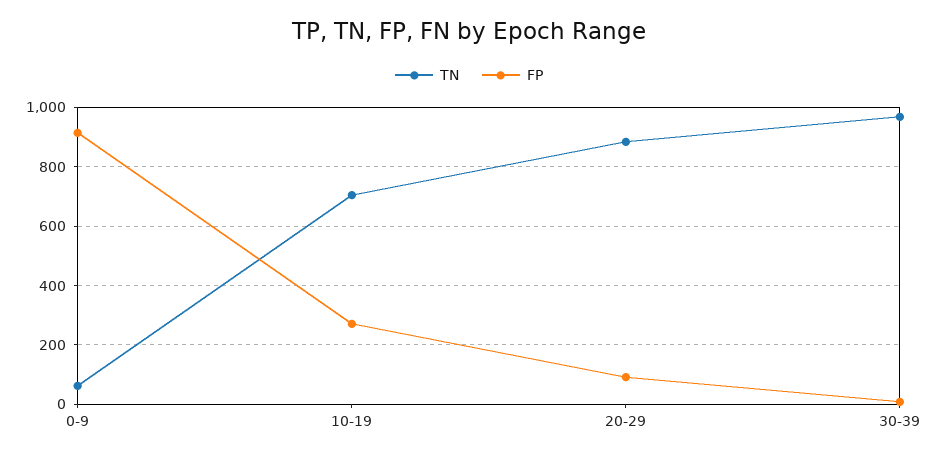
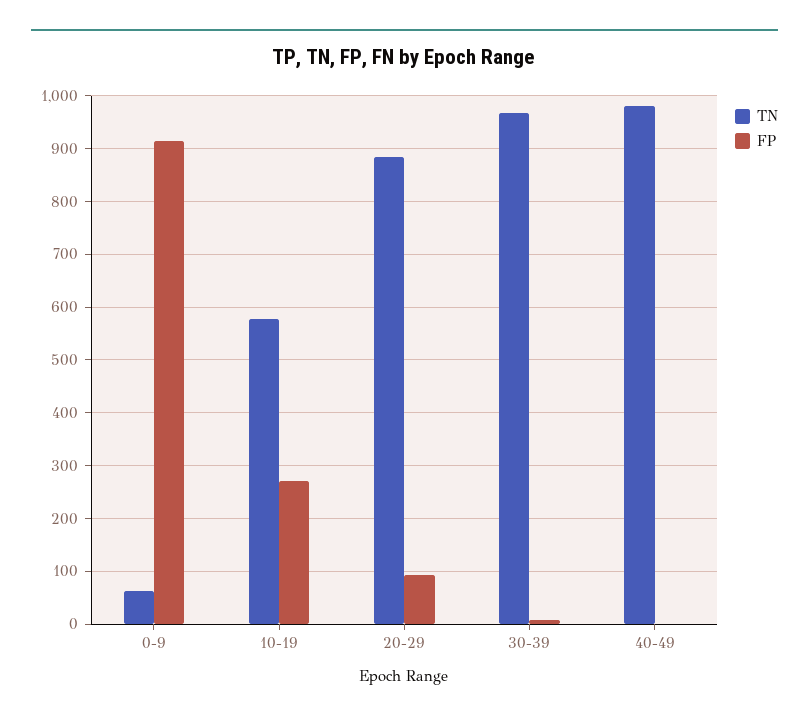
TN, 10-19: 700 -> 580
TN, 40-49: none -> 980
FP, 40-49: none -> 0

